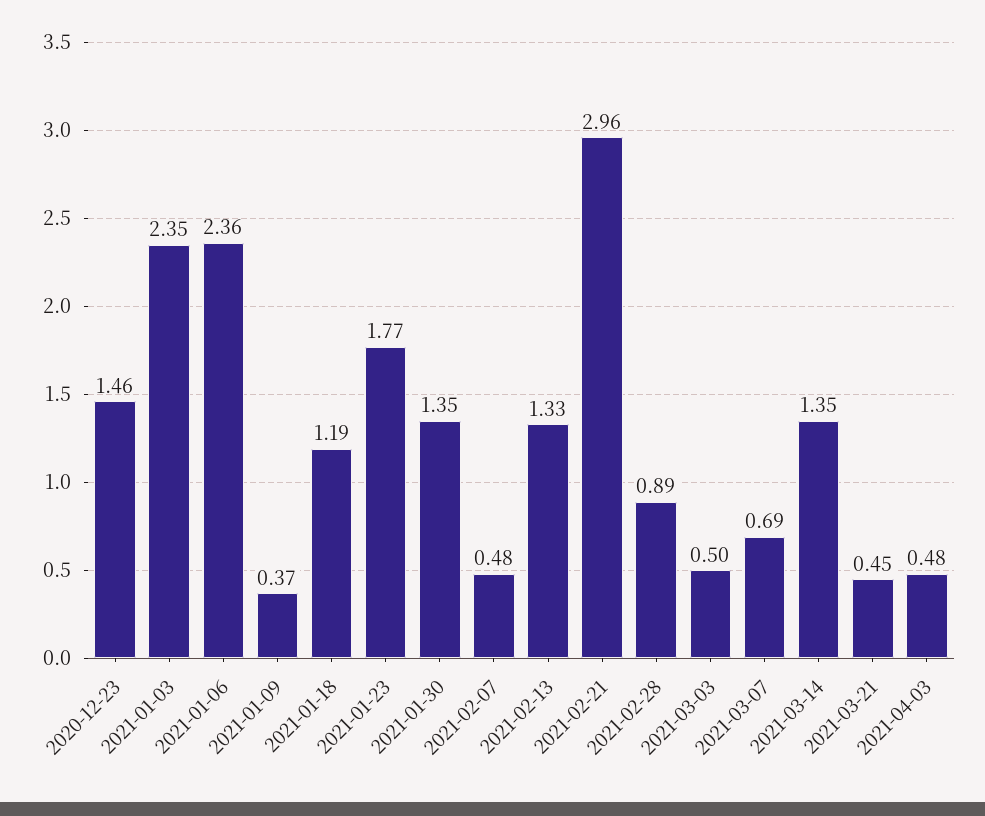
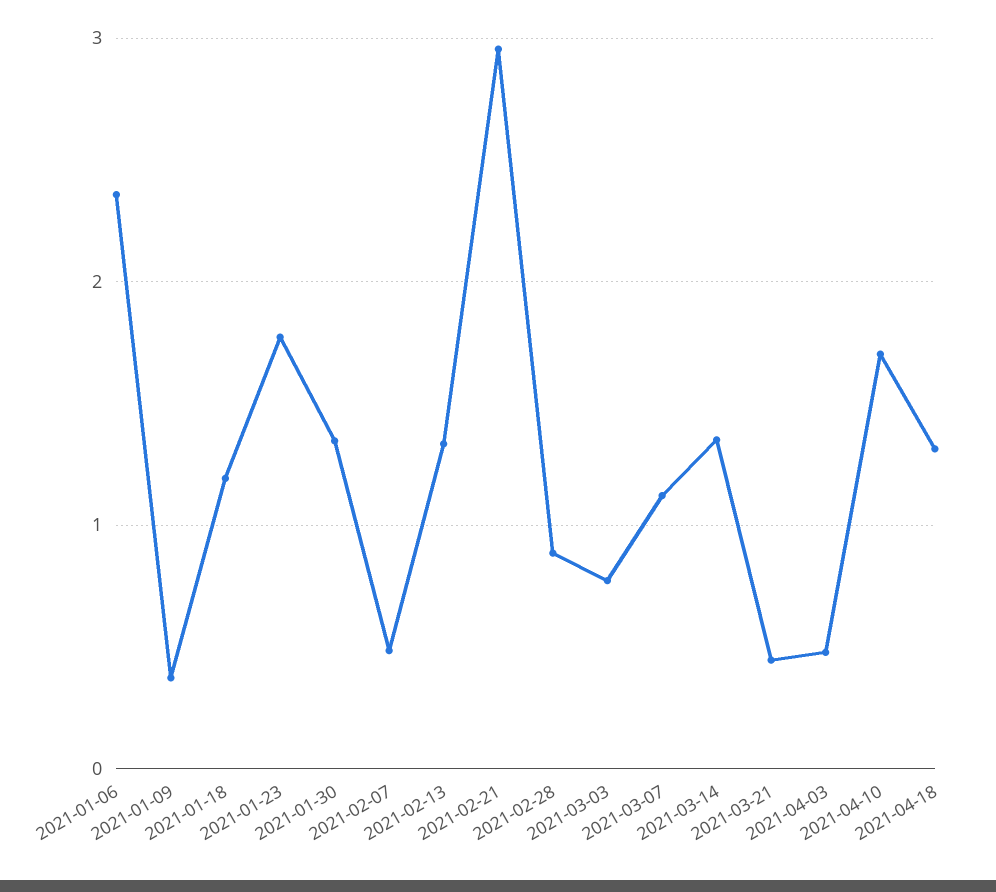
2020-12-23: 1.46 -> none
2021-01-03: 2.35 -> none
2021-03-03: 0.5 -> 0.8
2021-03-07: 0.69 -> 1.1
2021-04-10: none -> 1.7
2021-04-18: none -> 1.3

